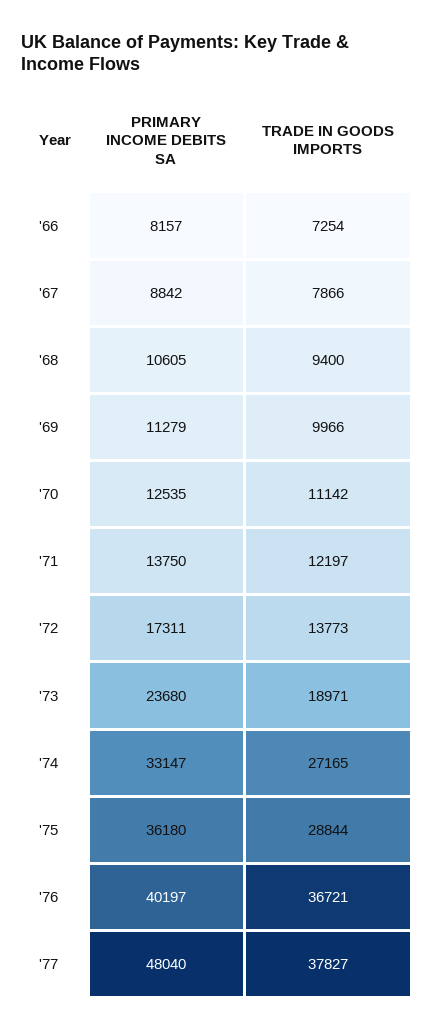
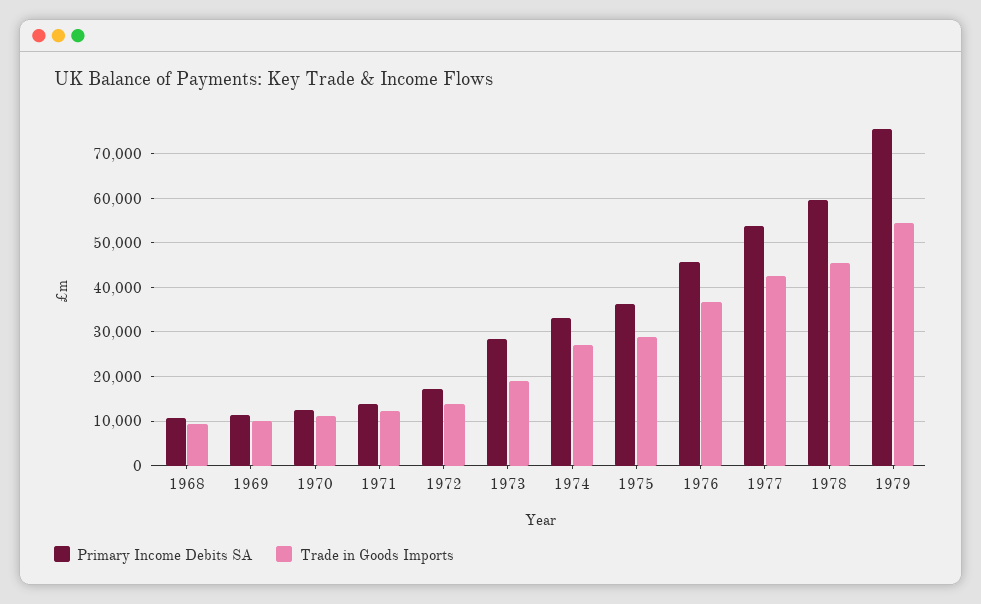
PRIMARY INCOME DEBITS SA, '66: 8157 -> none
TRADE IN GOODS IMPORTS, '66: 7254 -> none
PRIMARY INCOME DEBITS SA, '67: 8842 -> none
TRADE IN GOODS IMPORTS, '67: 7866 -> none
PRIMARY INCOME DEBITS SA, '73: 23680 -> 28000
PRIMARY INCOME DEBITS SA, '76: 40197 -> 46000
PRIMARY INCOME DEBITS SA, '77: 48040 -> 54000
TRADE IN GOODS IMPORTS, '77: 37827 -> 42000
PRIMARY INCOME DEBITS SA, 1978: none -> 60000
TRADE IN GOODS IMPORTS, 1978: none -> 46000
PRIMARY INCOME DEBITS SA, 1979: none -> 76000
TRADE IN GOODS IMPORTS, 1979: none -> 54000

